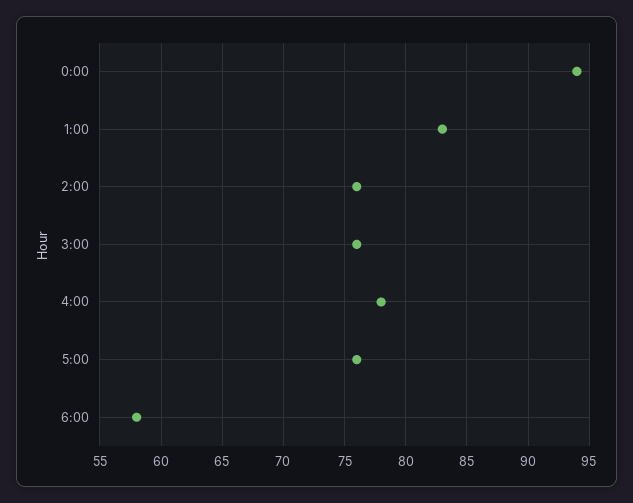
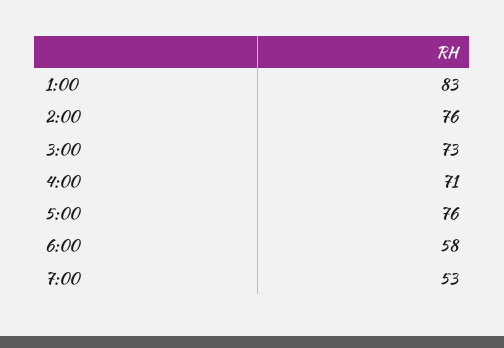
0:00: 94 -> none
3:00: 76 -> 73
4:00: 78 -> 71
7:00: none -> 53

